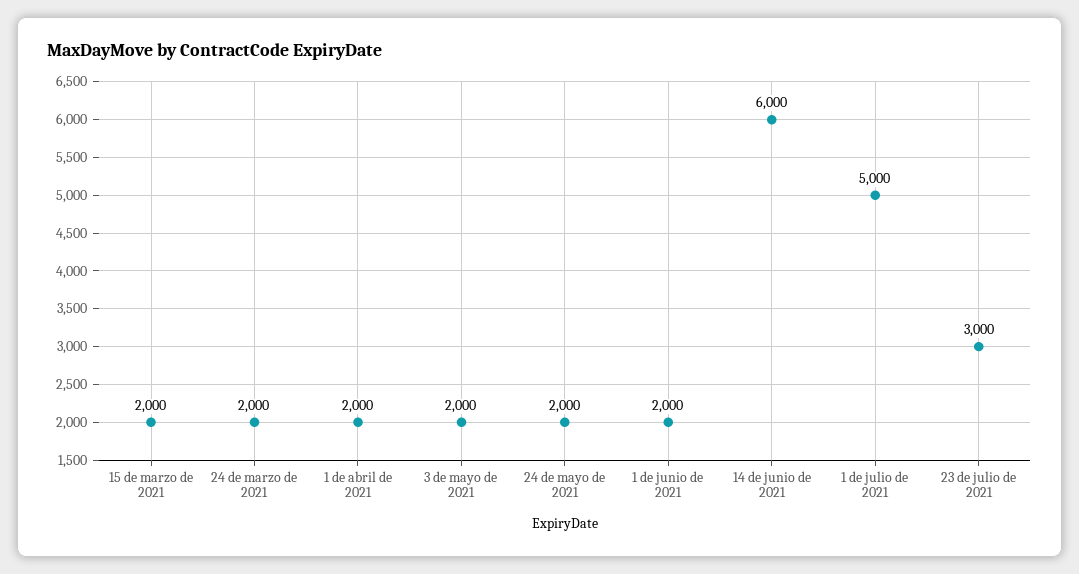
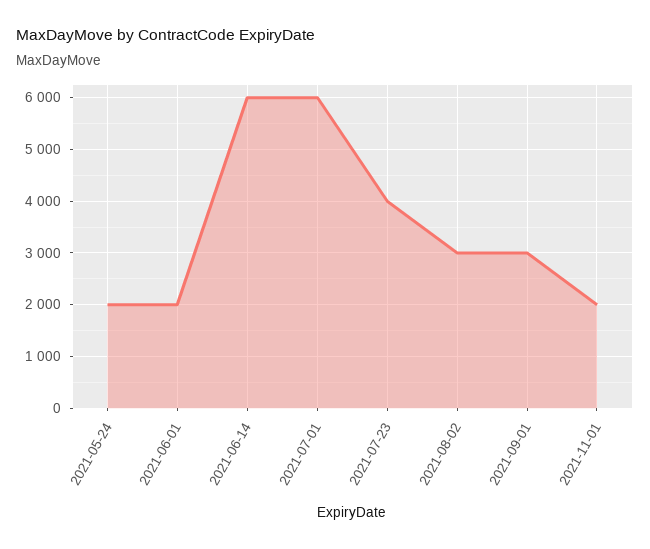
15 de marzo de 2021: 2000 -> none
24 de marzo de 2021: 2000 -> none
1 de abril de 2021: 2000 -> none
3 de mayo de 2021: 2000 -> none
1 de julio de 2021: 5000 -> 6000
23 de julio de 2021: 3000 -> 4000
2021-08-02: none -> 3000
2021-09-01: none -> 3000
2021-11-01: none -> 2000

